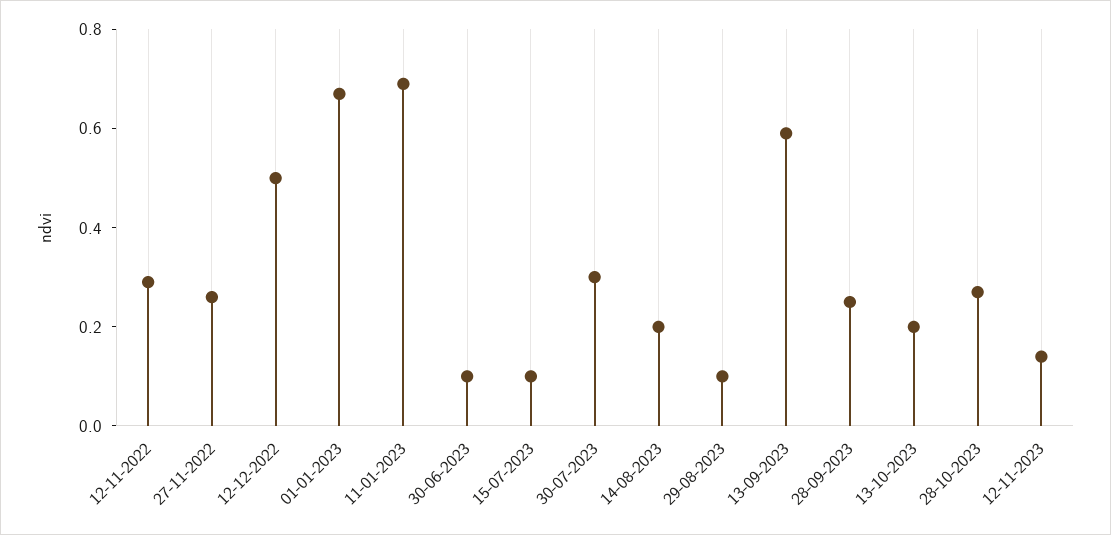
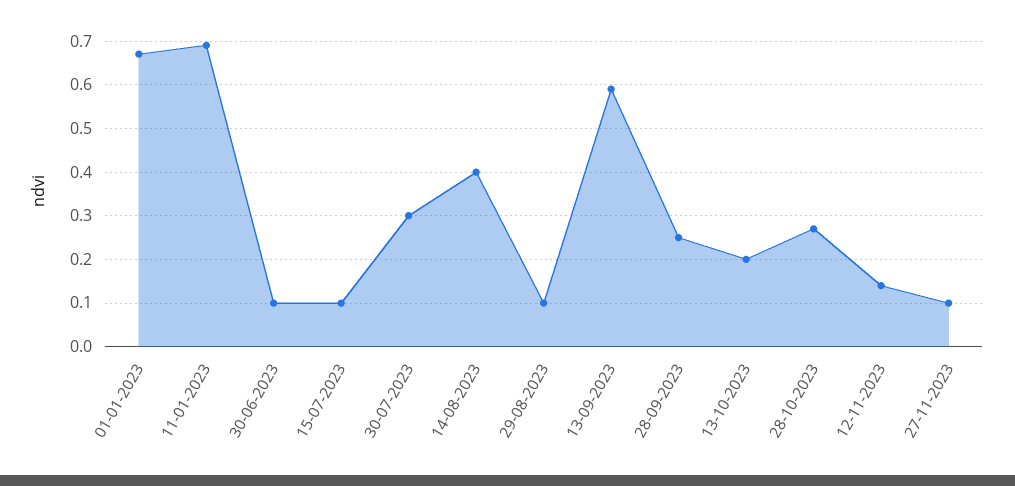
12-11-2022: 0.3 -> none
27-11-2022: 0.25 -> none
12-12-2022: 0.5 -> none
14-08-2023: 0.2 -> 0.4
27-11-2023: none -> 0.1

